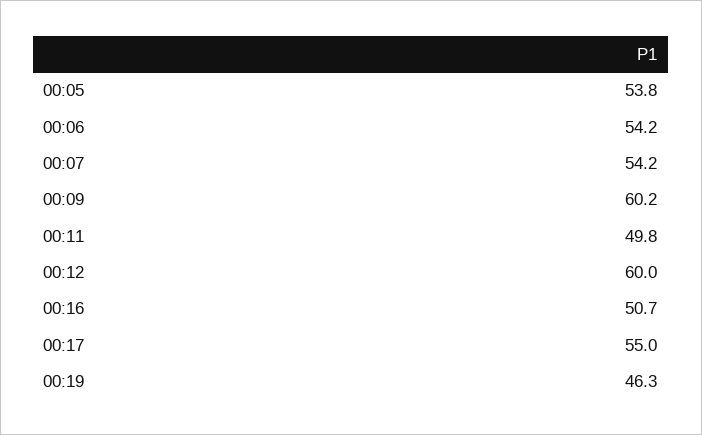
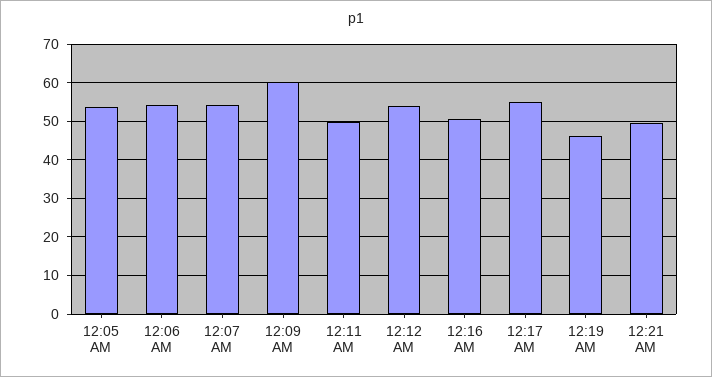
00:12: 60 -> 54
12:21 AM: none -> 50

